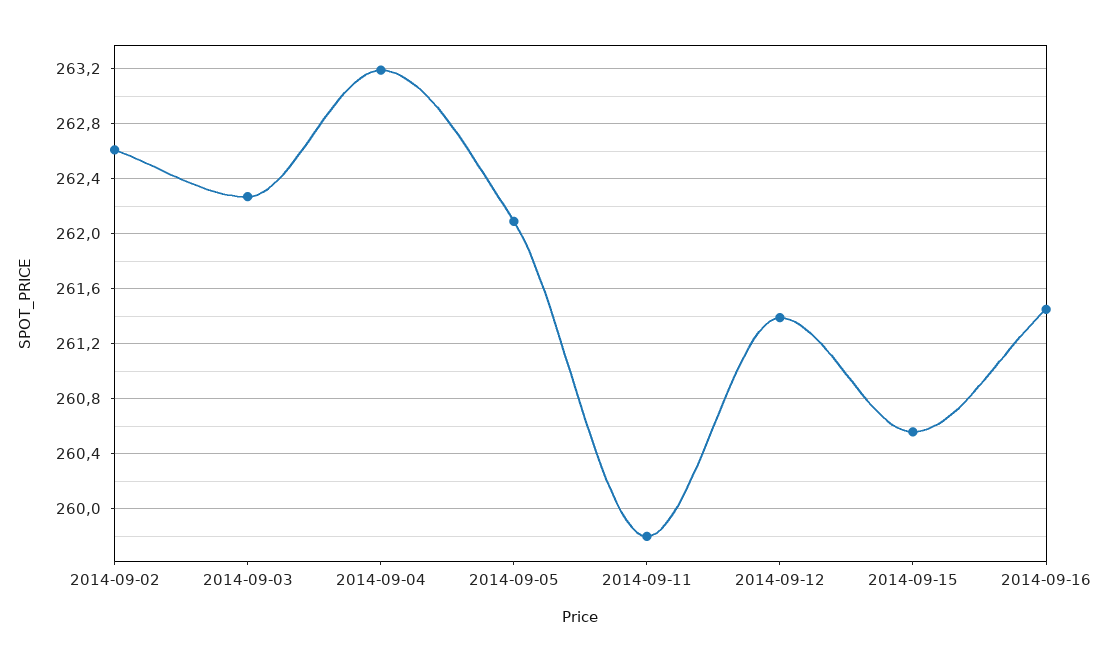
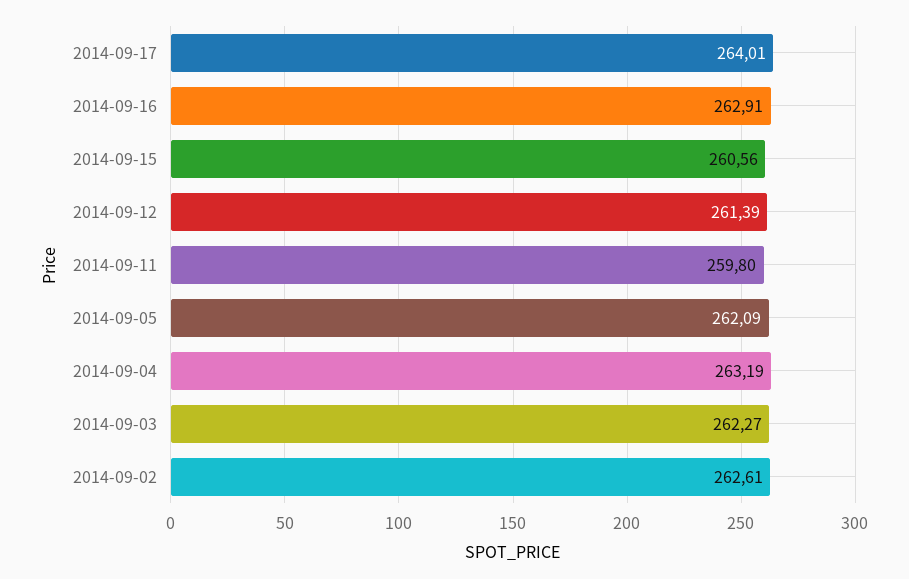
2014-09-16: 261.45 -> 262.91
2014-09-17: none -> 264.01

